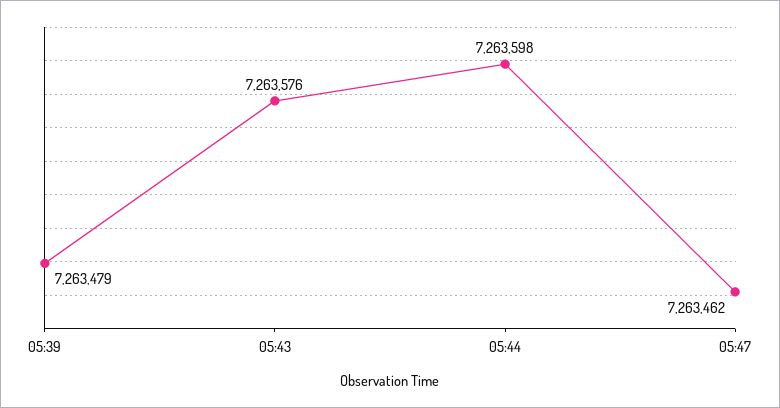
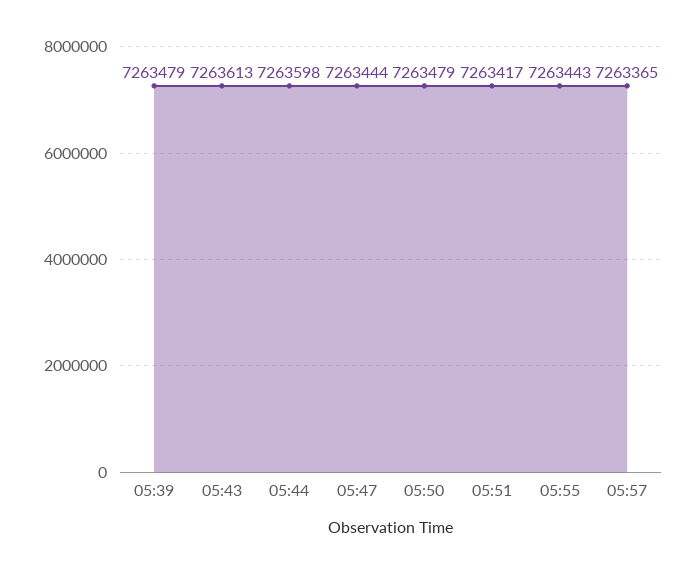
05:43: 7263576 -> 7263613
05:47: 7263462 -> 7263444
05:50: none -> 7263479
05:51: none -> 7263417
05:55: none -> 7263443
05:57: none -> 7263365

